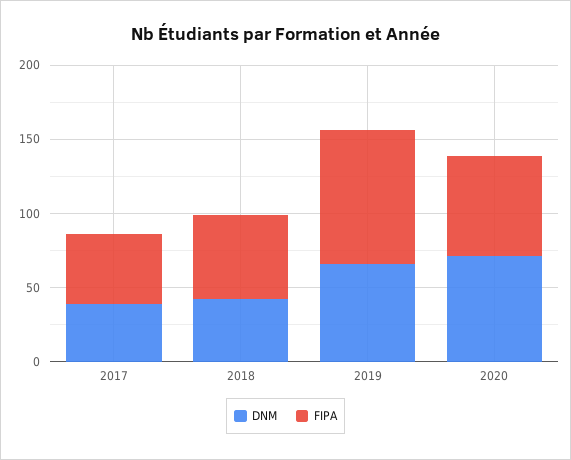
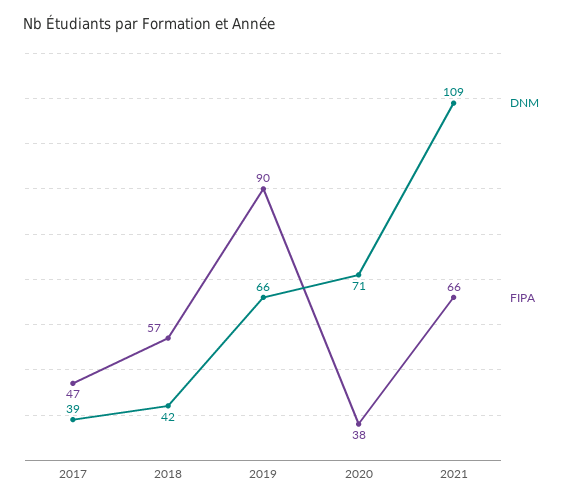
FIPA, 2020: 70 -> 38
DNM, 2021: none -> 109
FIPA, 2021: none -> 66

